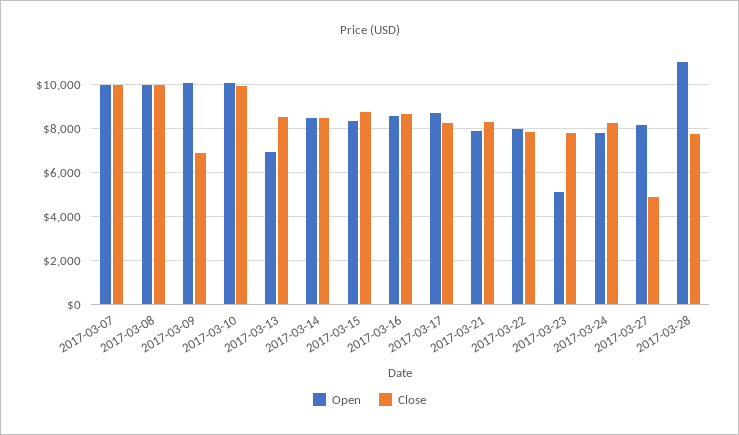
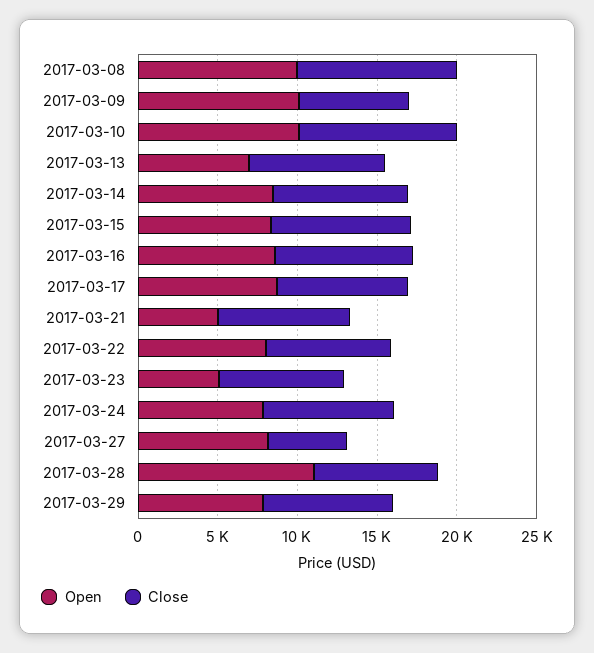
Open, 2017-03-07: 10000 -> none
Close, 2017-03-07: 10000 -> none
Open, 2017-03-21: 8000 -> 5000
Open, 2017-03-29: none -> 8000
Close, 2017-03-29: none -> 8000

